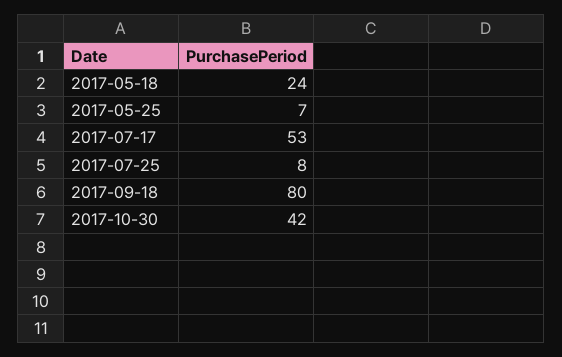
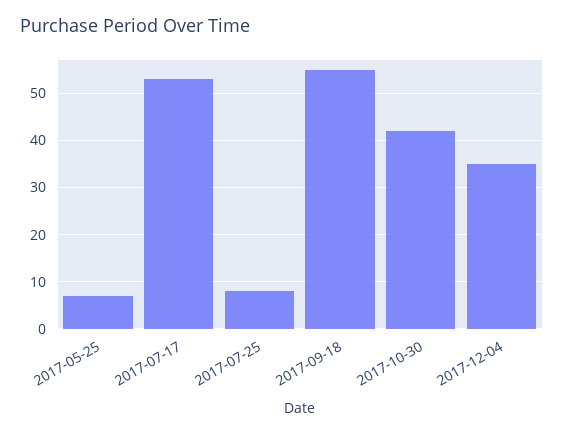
2017-05-18: 24 -> none
2017-09-18: 80 -> 55
2017-12-04: none -> 35

